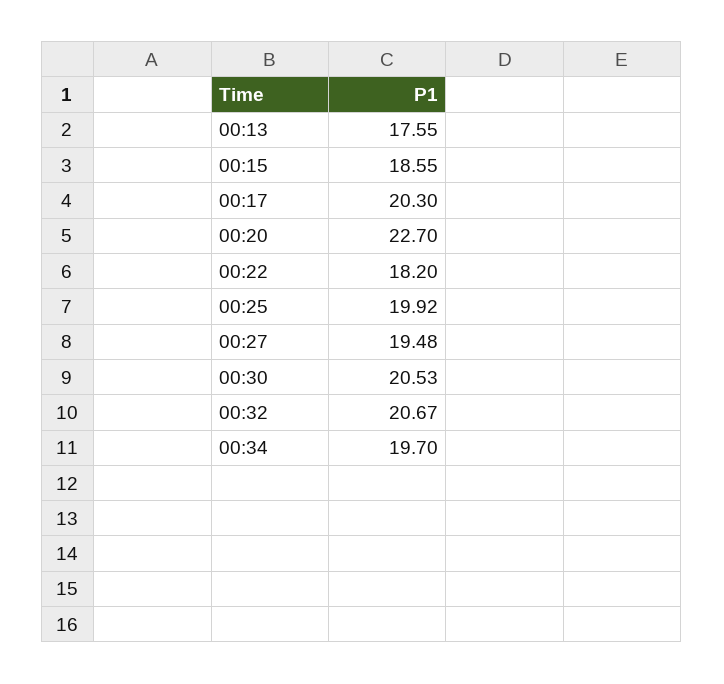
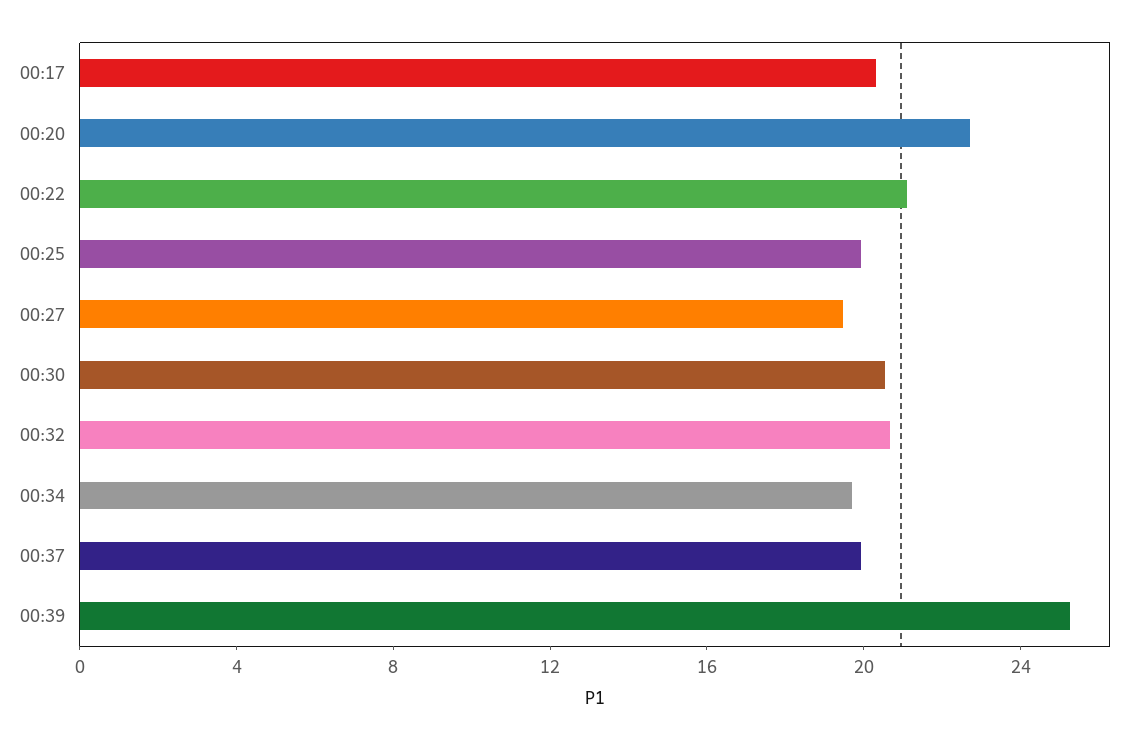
00:13: 17.55 -> none
00:15: 18.55 -> none
00:22: 18.2 -> 21
00:37: none -> 20
00:39: none -> 25

